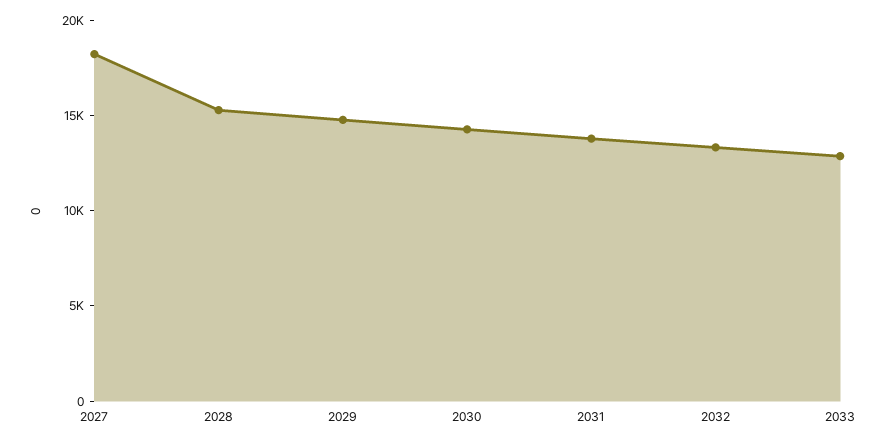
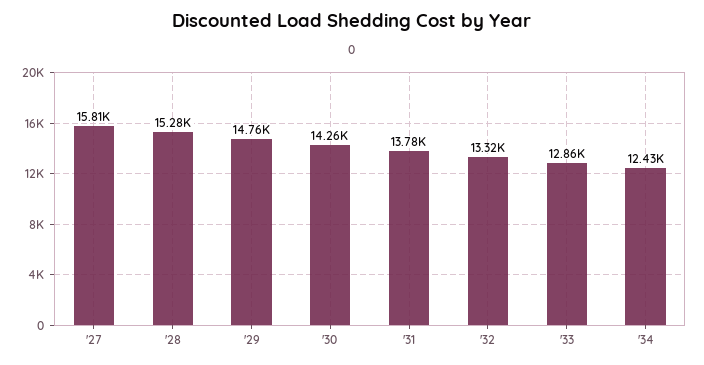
2027: 18000 -> 15810
'34: none -> 12430

